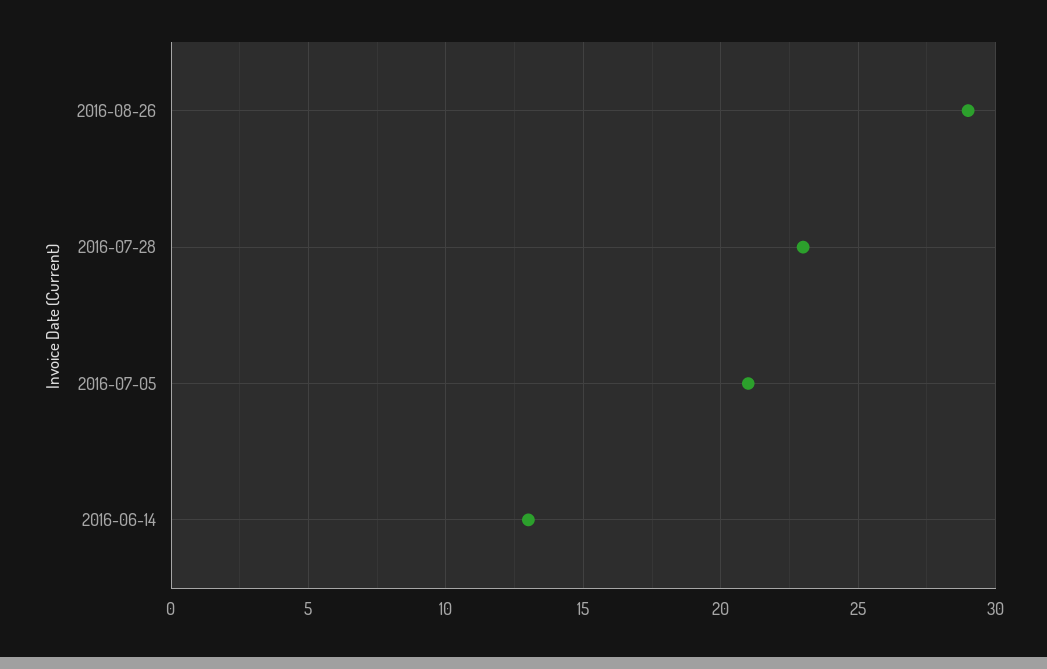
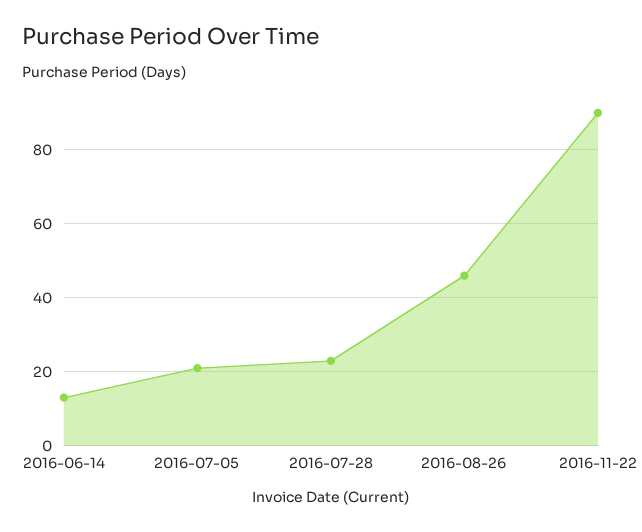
2016-08-26: 29 -> 45
2016-11-22: none -> 90

